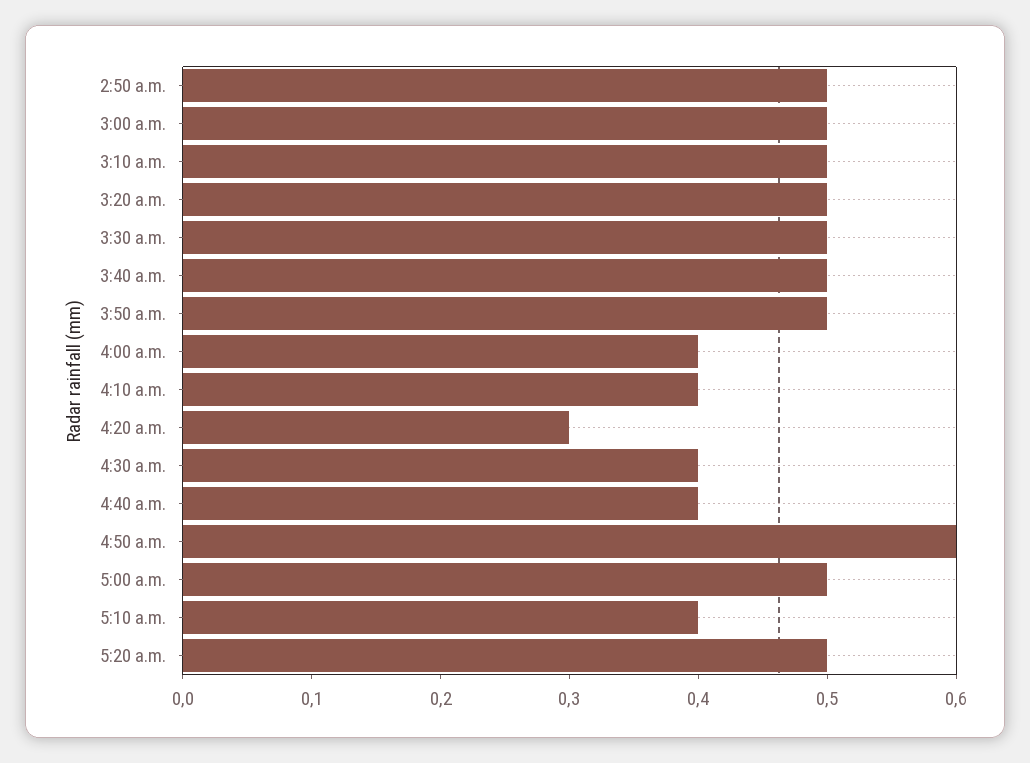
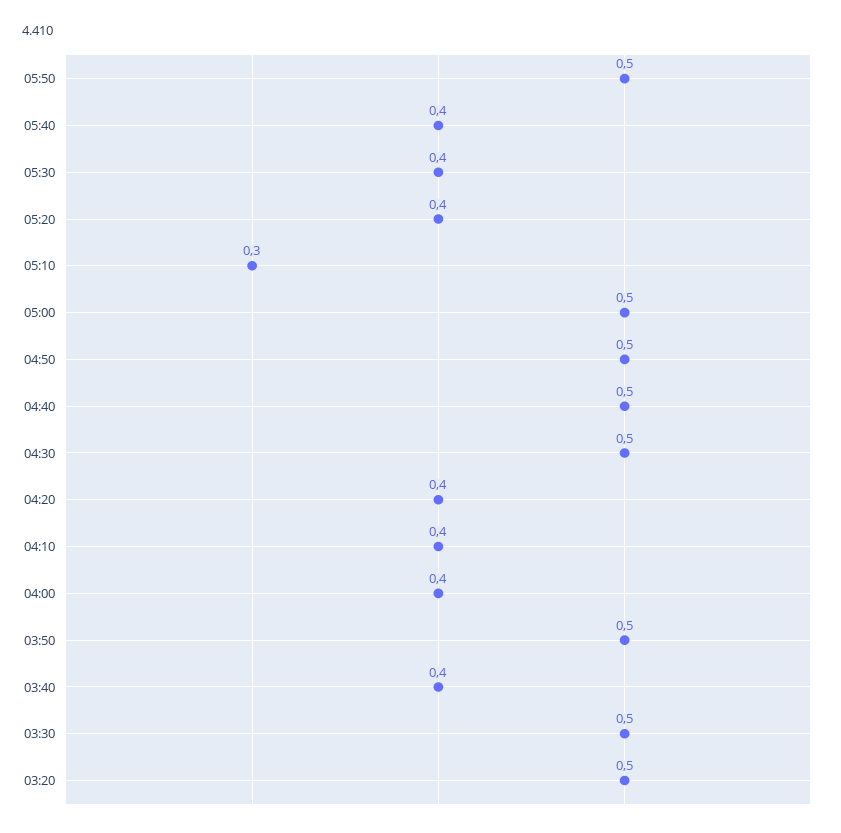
2:50 a.m.: 0.5 -> none
3:00 a.m.: 0.5 -> none
3:10 a.m.: 0.5 -> none
3:40 a.m.: 0.5 -> 0.4
4:20 a.m.: 0.3 -> 0.4
4:30 a.m.: 0.4 -> 0.5
4:40 a.m.: 0.4 -> 0.5
4:50 a.m.: 0.6 -> 0.5
5:10 a.m.: 0.4 -> 0.3
5:20 a.m.: 0.5 -> 0.4
05:50: none -> 0.5
05:40: none -> 0.4
05:30: none -> 0.4

